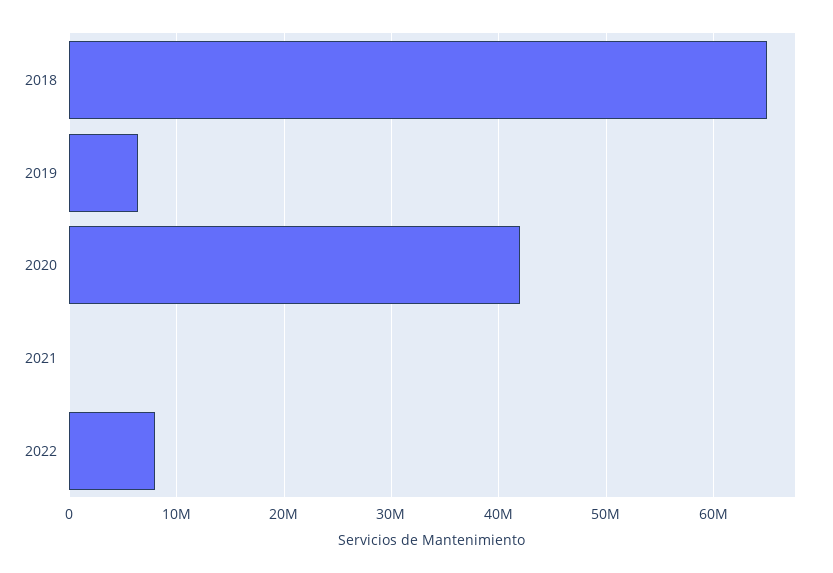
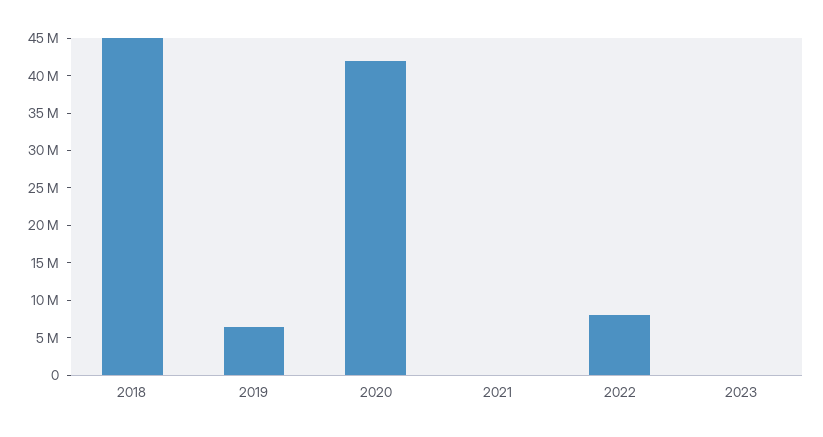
2018: 65000000 -> 45000000
2023: none -> 0

